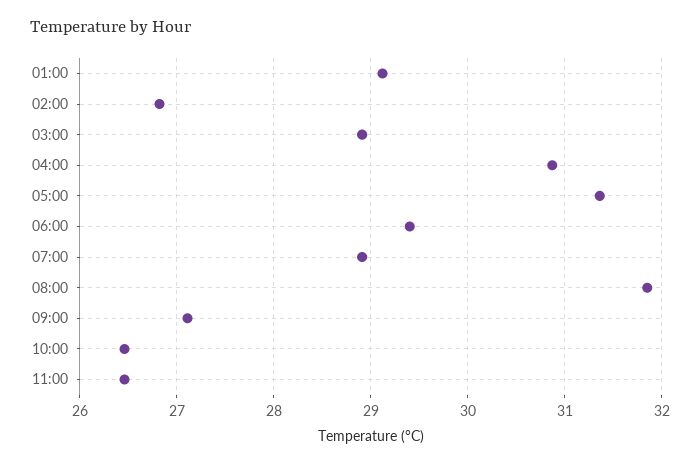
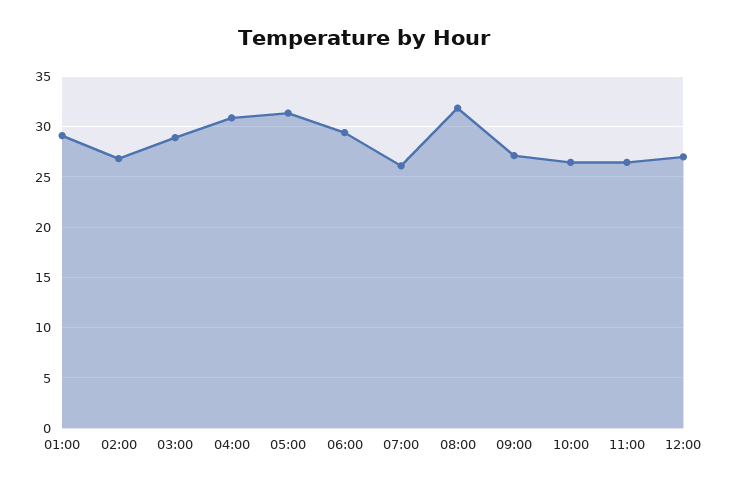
07:00: 28.9 -> 26
12:00: none -> 27

